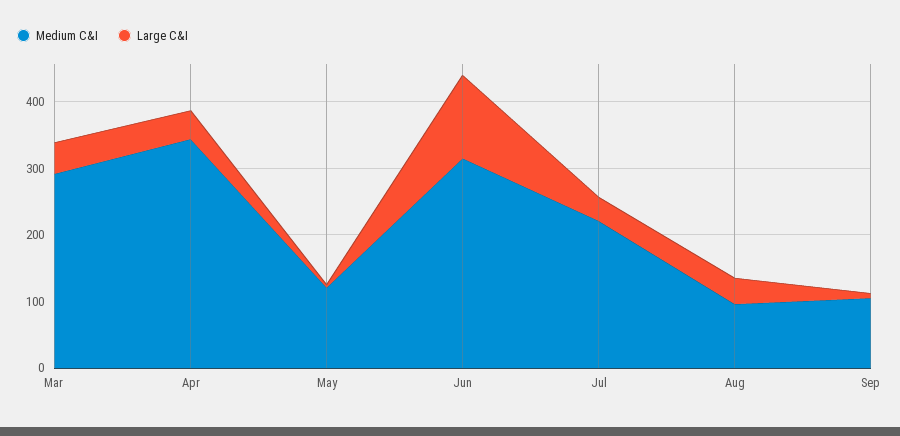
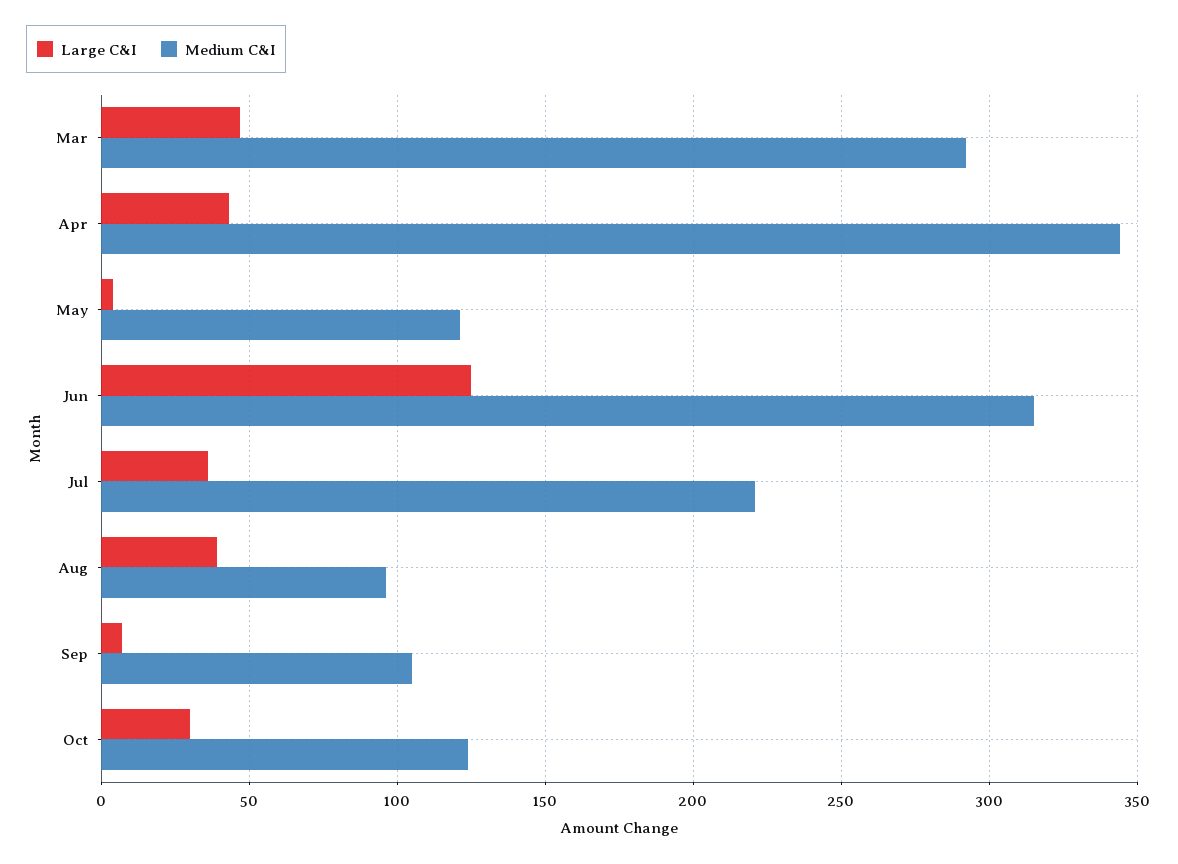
Large C&I, Oct: none -> 30
Medium C&I, Oct: none -> 125

